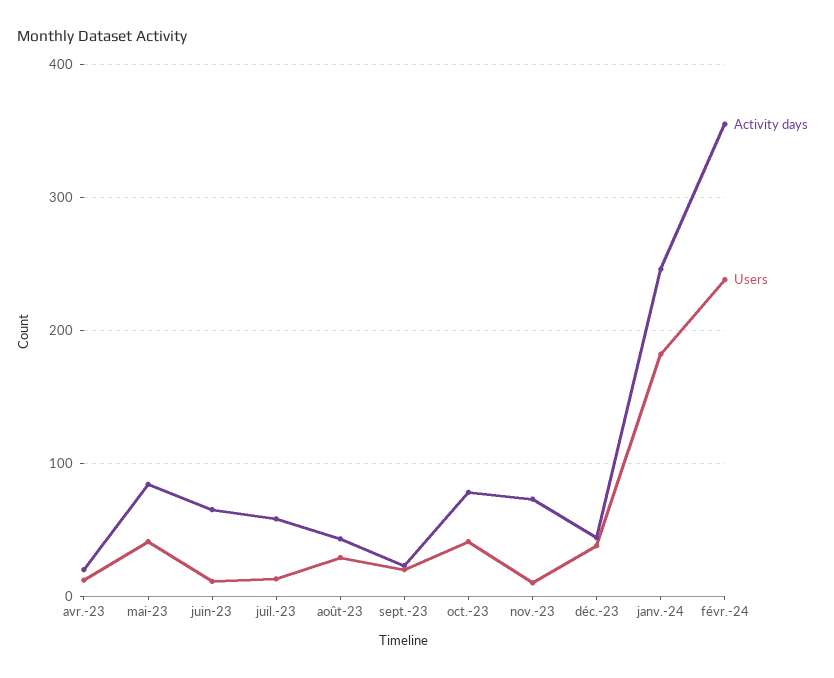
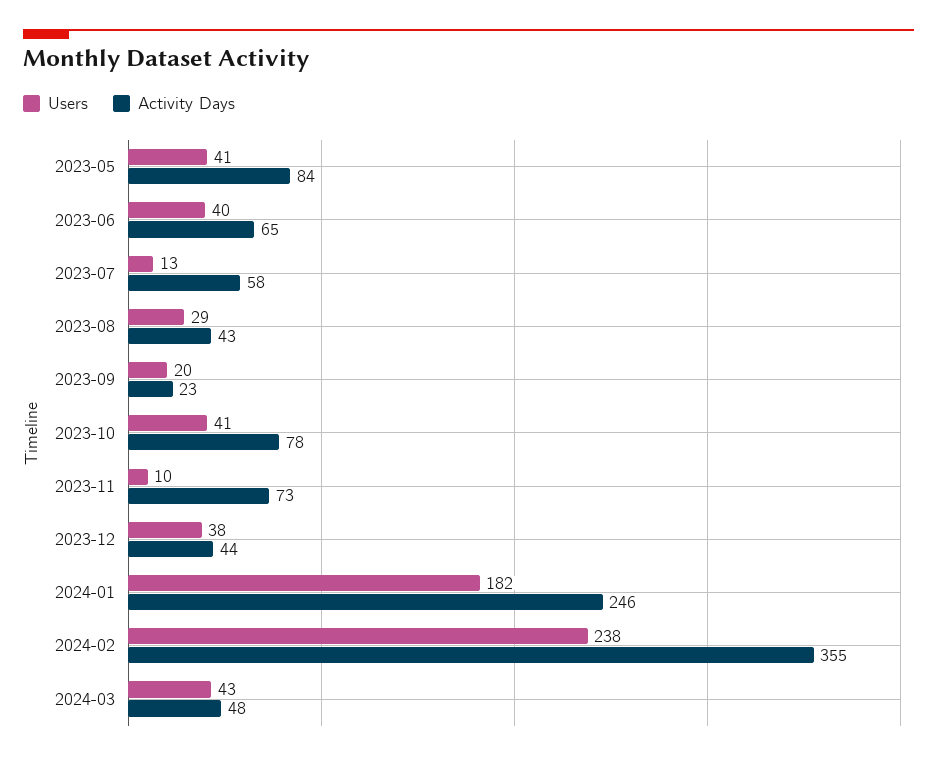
Activity days, avr.-23: 20 -> none
Users, avr.-23: 10 -> none
Users, juin-23: 10 -> 40
Users, 2024-03: none -> 43
Activity days, 2024-03: none -> 48

